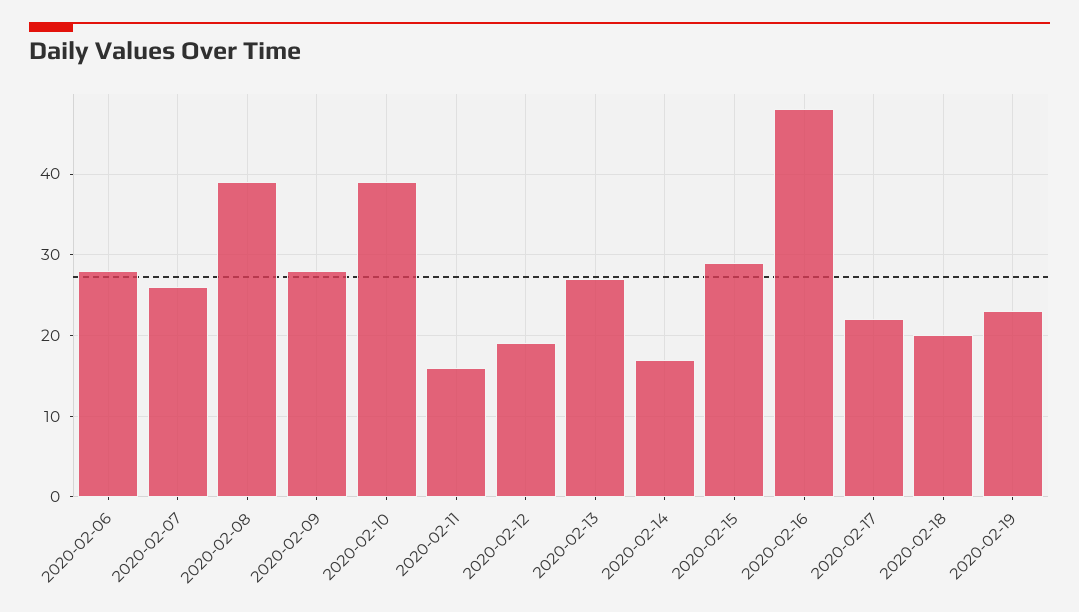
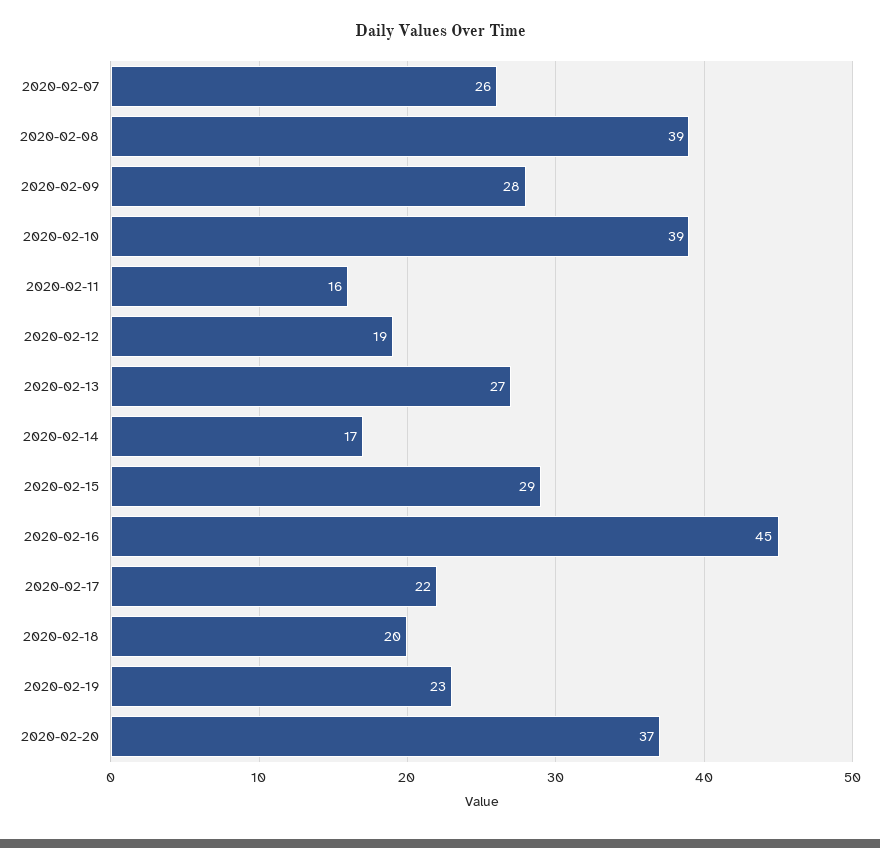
2020-02-06: 28 -> none
2020-02-16: 48 -> 45
2020-02-20: none -> 37

